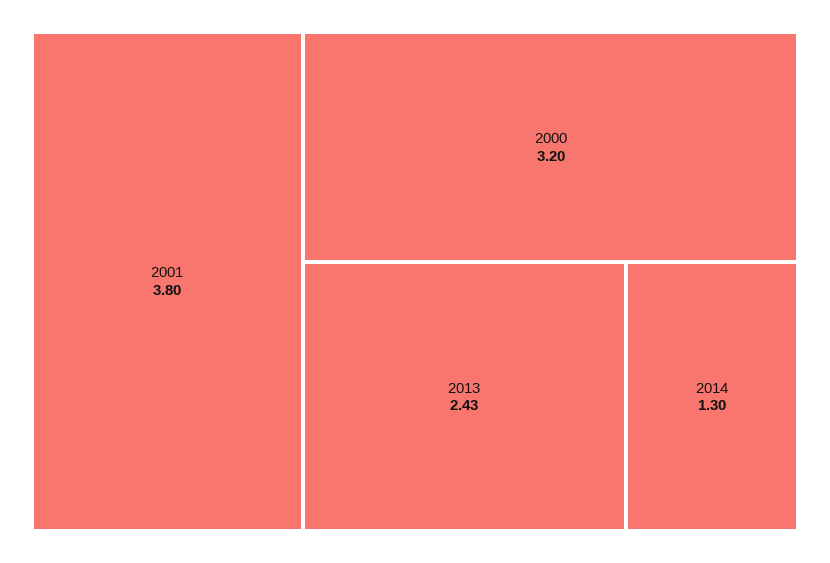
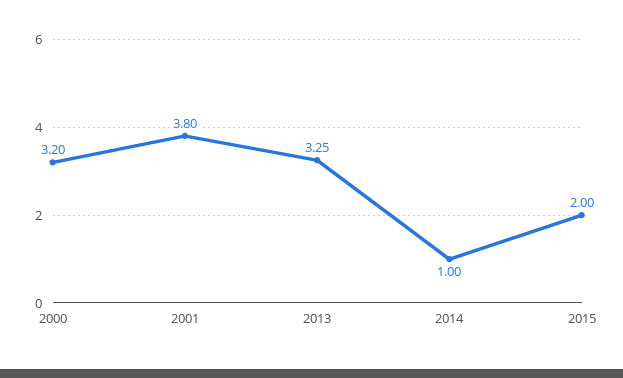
2013: 2.43 -> 3.25
2014: 1.3 -> 1
2015: none -> 2

